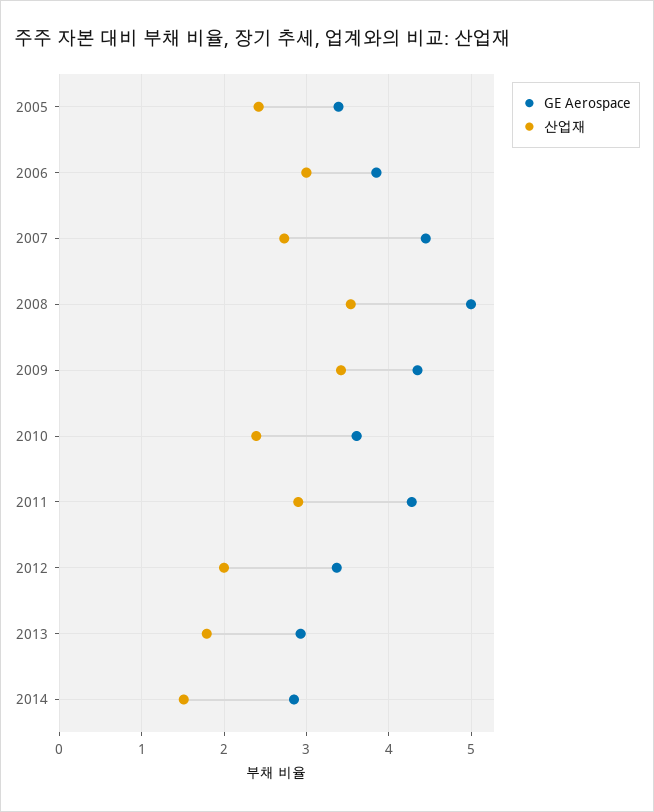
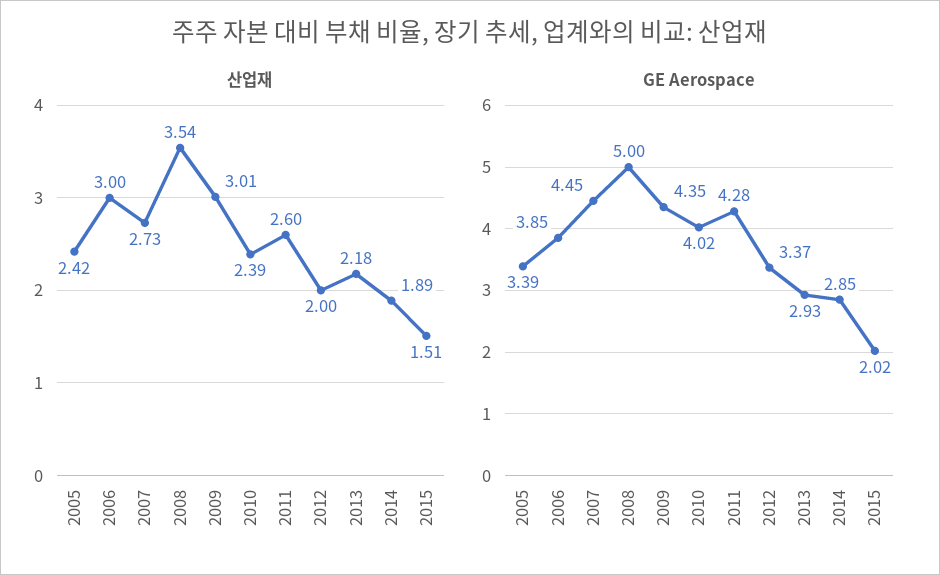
산업재, 2009: 3.4 -> 3.01
GE Aerospace, 2010: 3.6 -> 4.02
산업재, 2011: 2.9 -> 2.6
산업재, 2013: 1.8 -> 2.18
산업재, 2014: 1.5 -> 1.89
산업재, 2015: none -> 1.51
GE Aerospace, 2015: none -> 2.02

